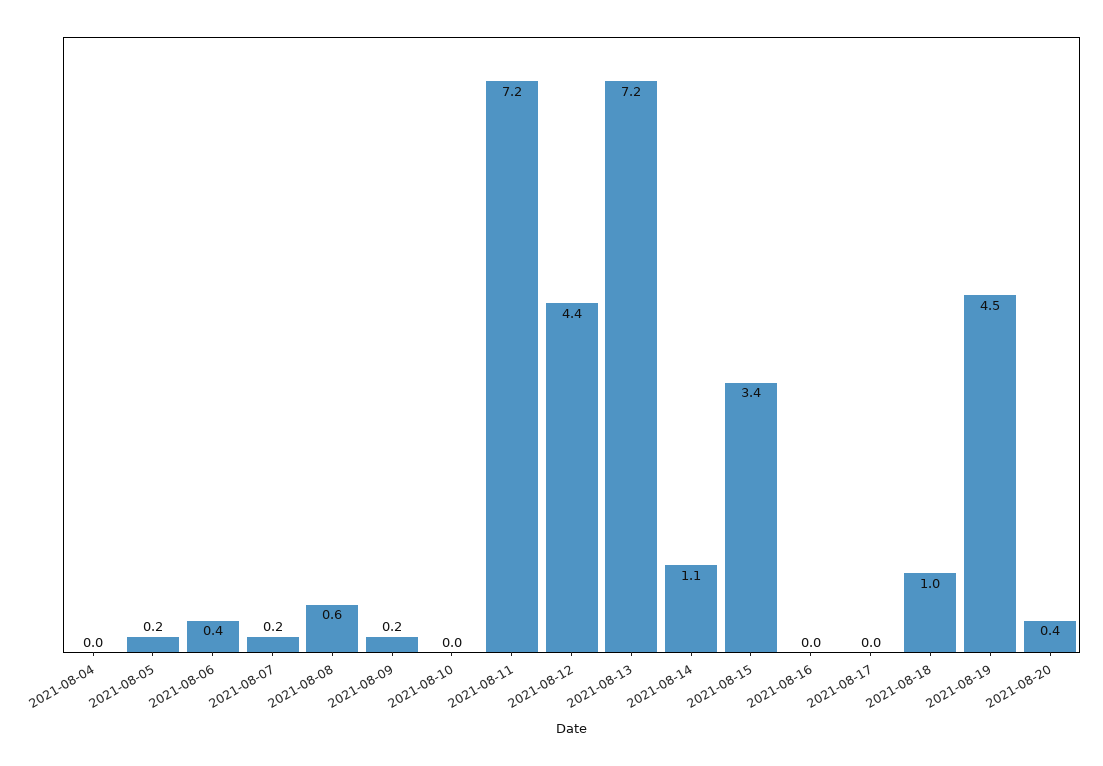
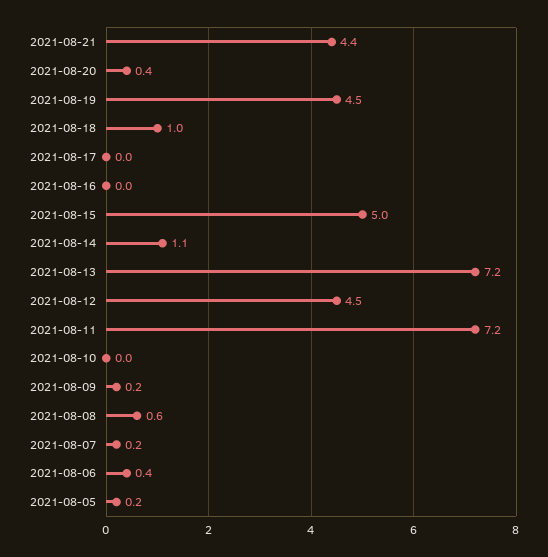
2021-08-04: 0 -> none
2021-08-12: 4.4 -> 4.5
2021-08-15: 3.4 -> 5
2021-08-21: none -> 4.4

